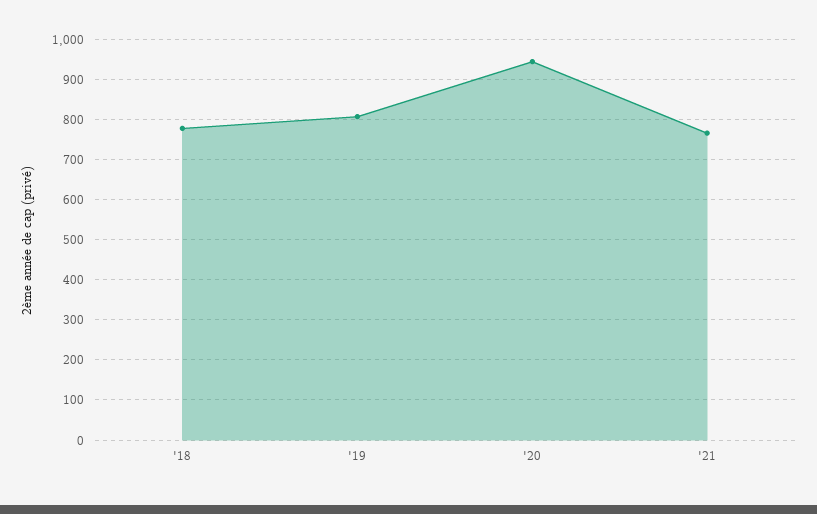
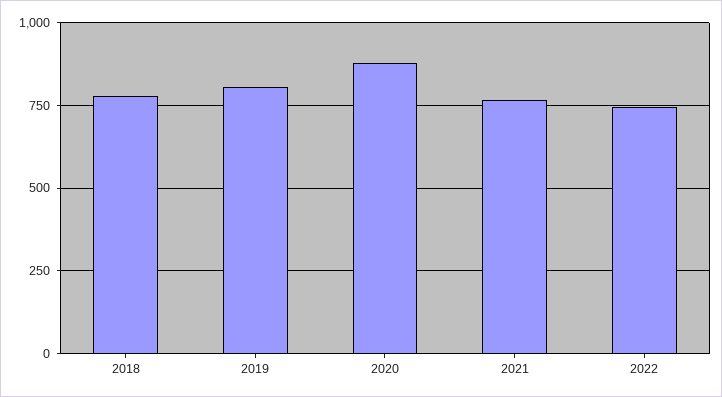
'20: 940 -> 875
2022: none -> 750

